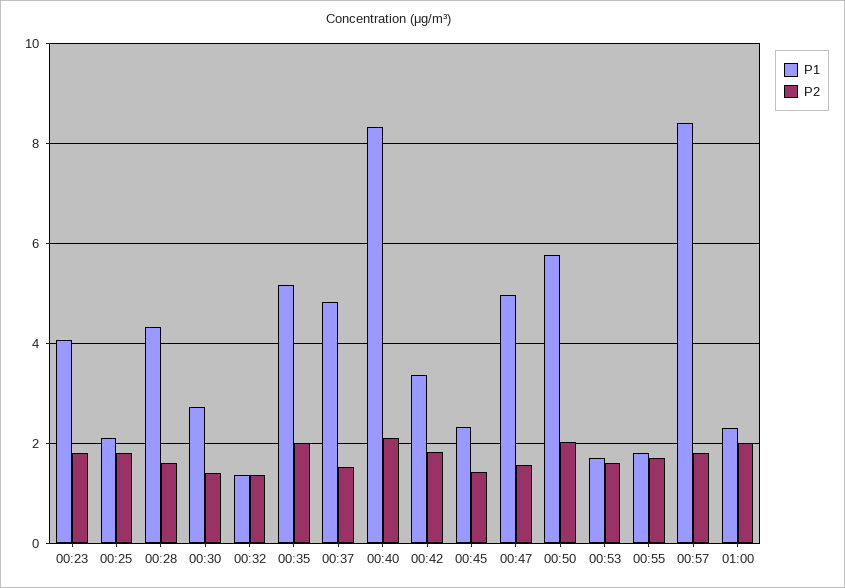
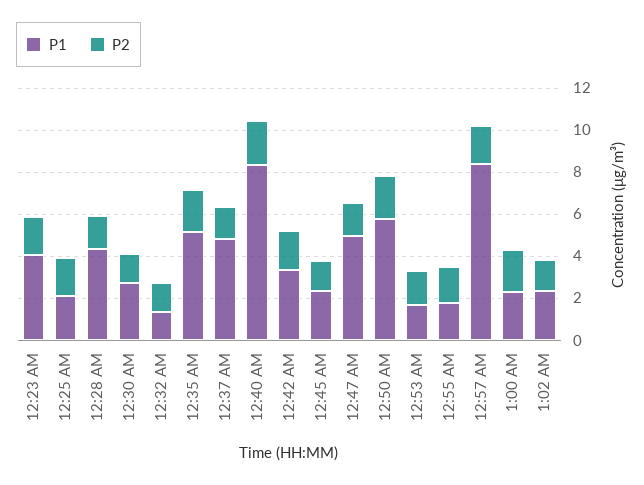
P1, 1:02 AM: none -> 2.5
P2, 1:02 AM: none -> 1.5

